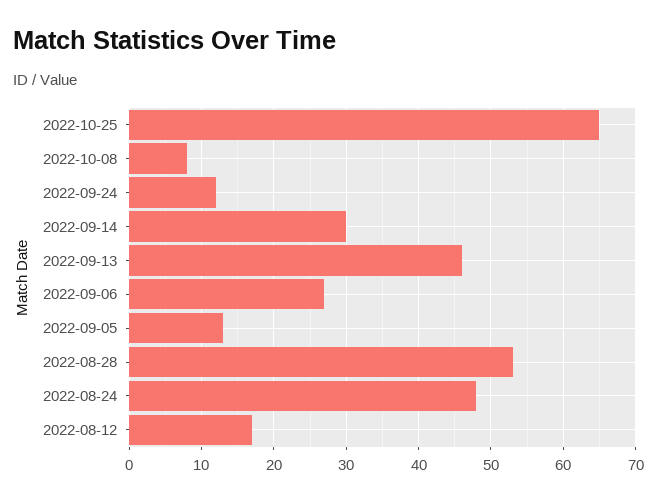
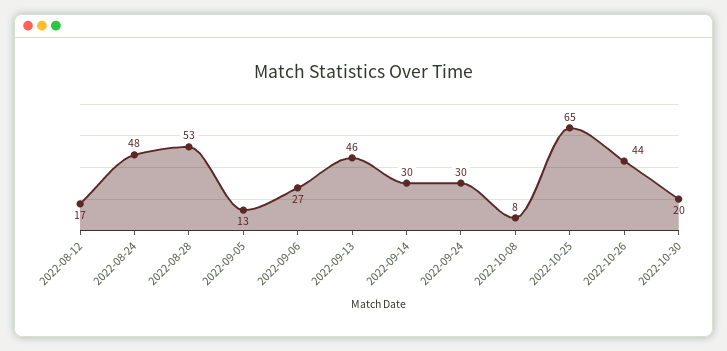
2022-09-24: 12 -> 30
2022-10-26: none -> 44
2022-10-30: none -> 20

